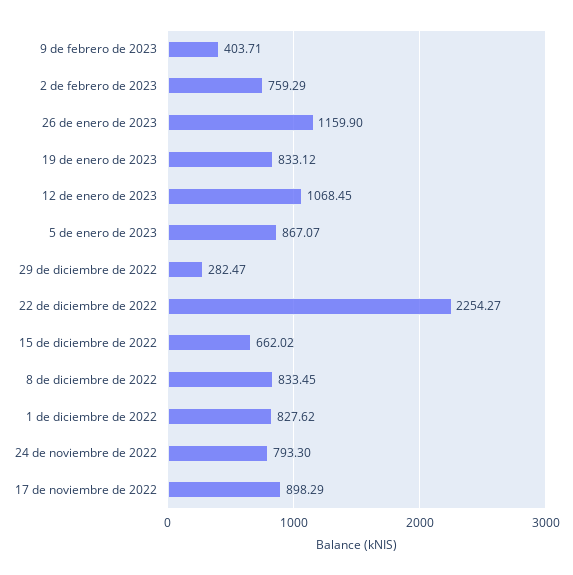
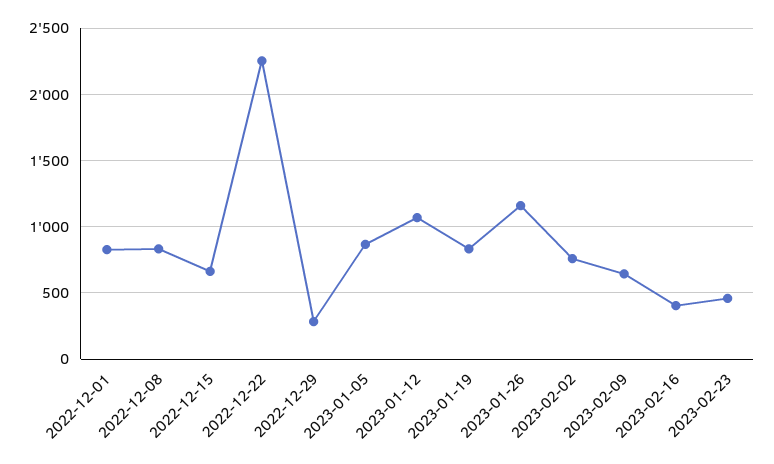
9 de febrero de 2023: 403.71 -> 650
24 de noviembre de 2022: 793.3 -> none
17 de noviembre de 2022: 898.29 -> none
2023-02-16: none -> 400
2023-02-23: none -> 450

